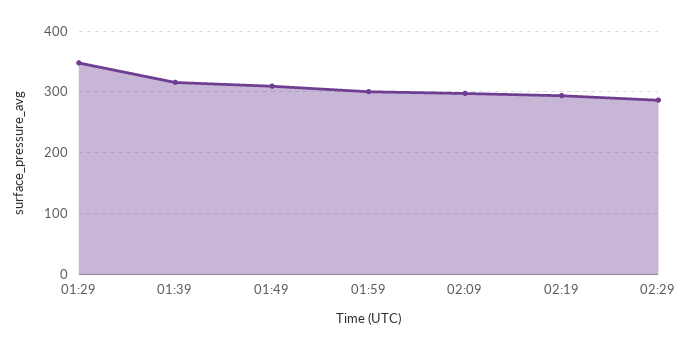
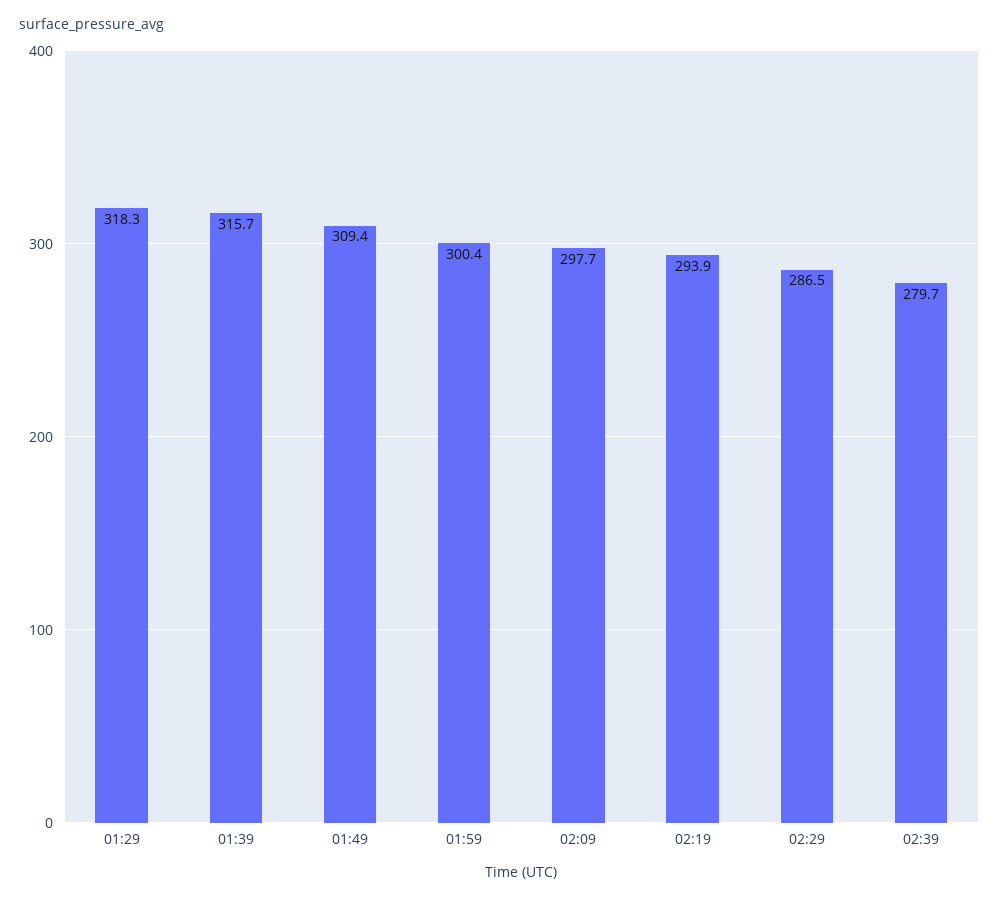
01:29: 350 -> 318.3
02:39: none -> 279.7

